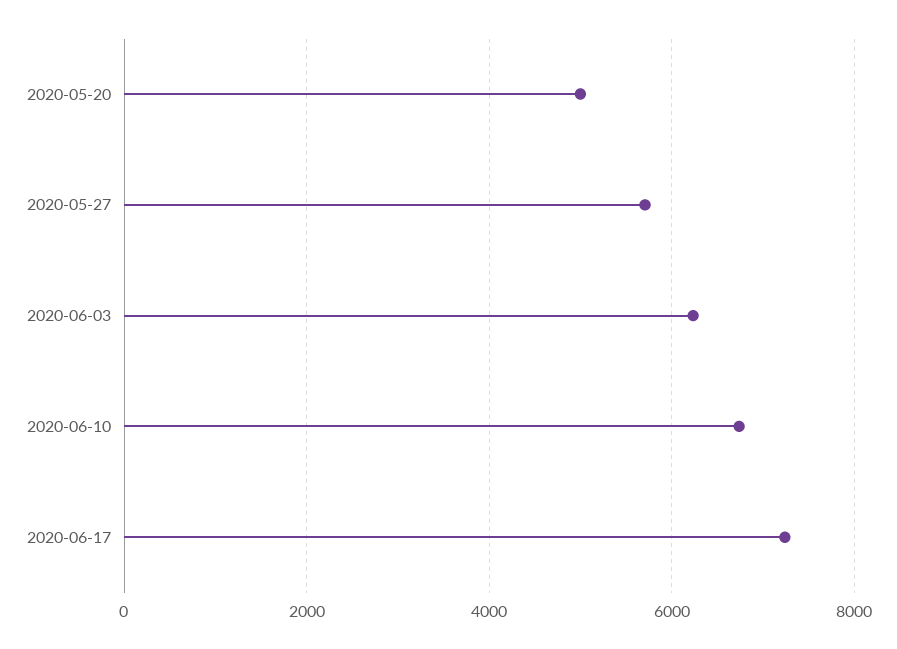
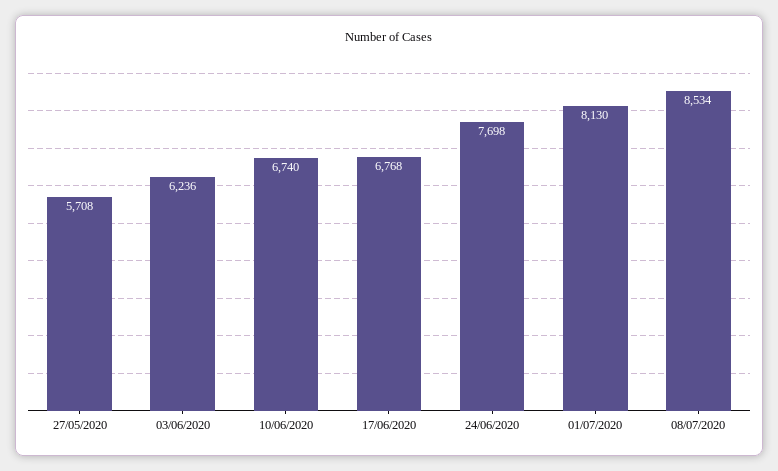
2020-05-20: 5000 -> none
2020-06-17: 7200 -> 6768
24/06/2020: none -> 7698
01/07/2020: none -> 8130
08/07/2020: none -> 8534

